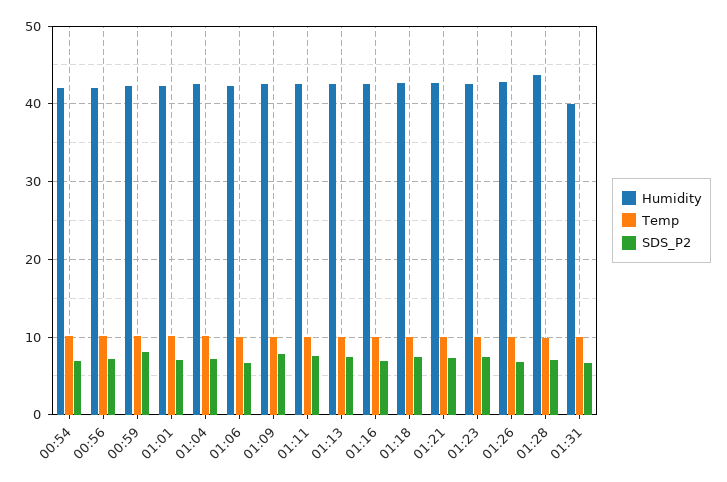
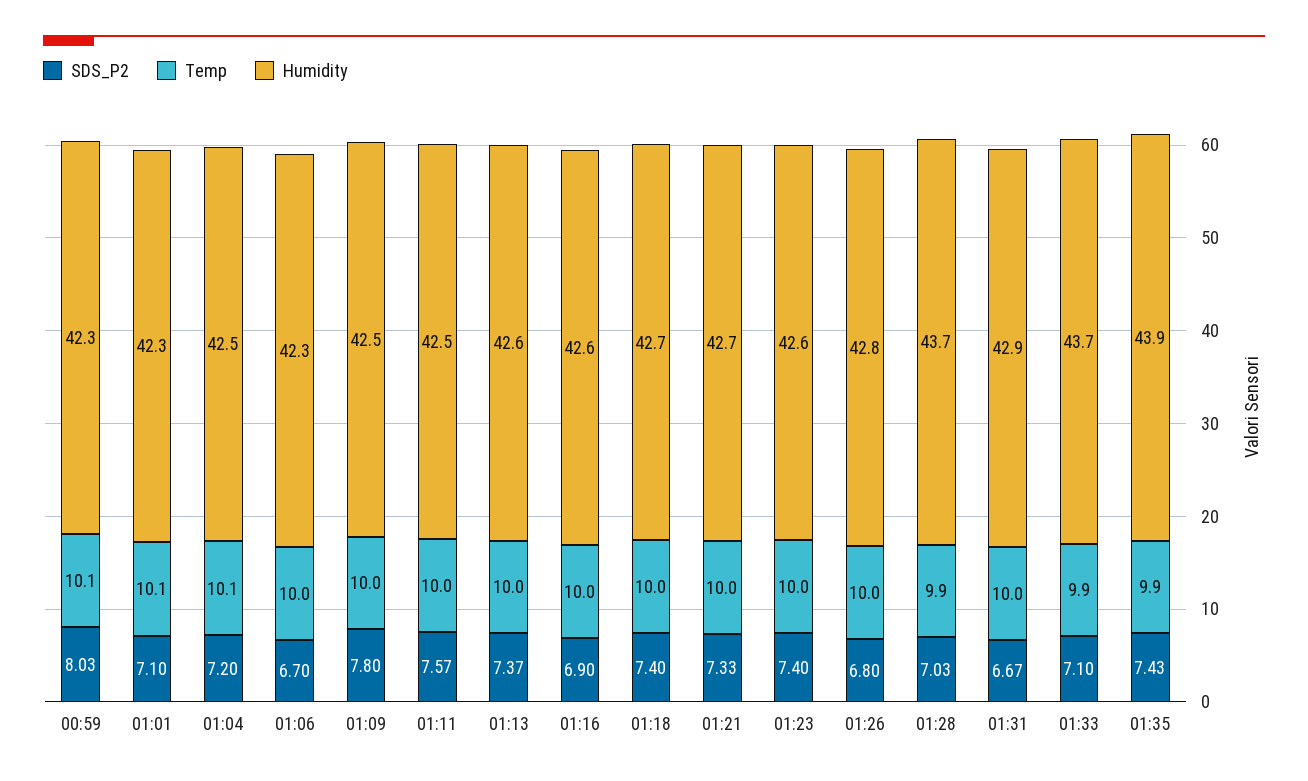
Humidity, 00:54: 42 -> none
Temp, 00:54: 10 -> none
SDS_P2, 00:54: 7 -> none
Humidity, 00:56: 42 -> none
Temp, 00:56: 10 -> none
SDS_P2, 00:56: 7 -> none
Humidity, 01:31: 40 -> 42.9
SDS_P2, 01:33: none -> 7.1
Temp, 01:33: none -> 9.9
Humidity, 01:33: none -> 43.7
SDS_P2, 01:35: none -> 7.43
Temp, 01:35: none -> 9.9
Humidity, 01:35: none -> 43.9

